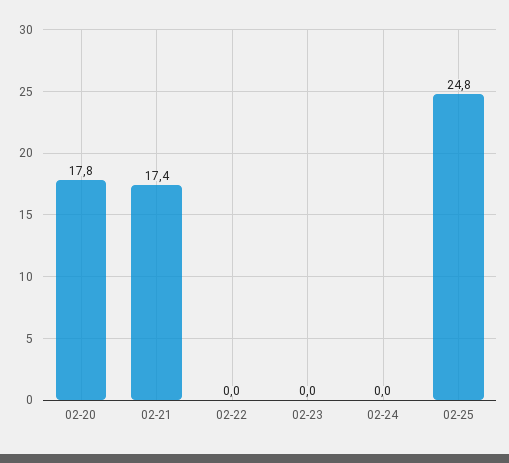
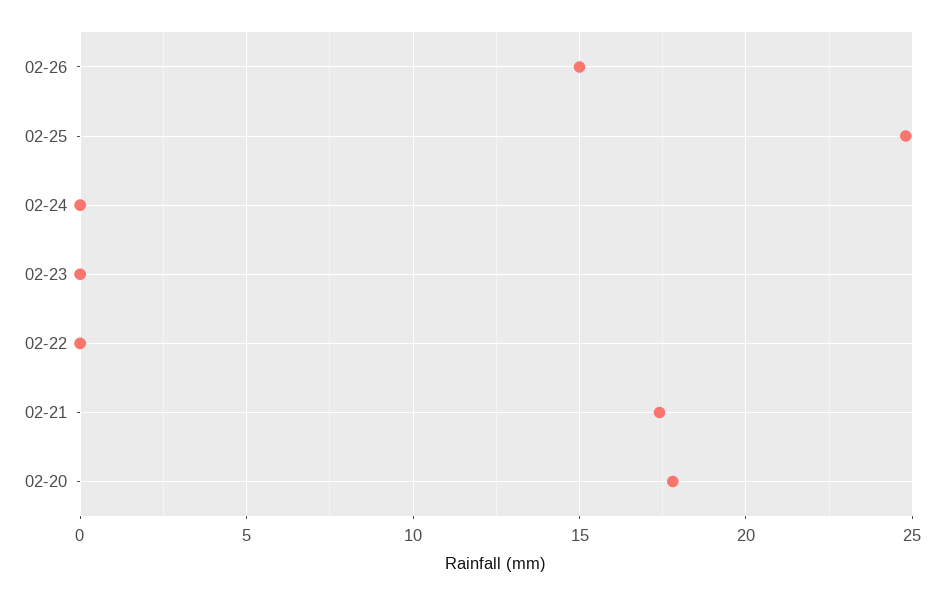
02-26: none -> 15

